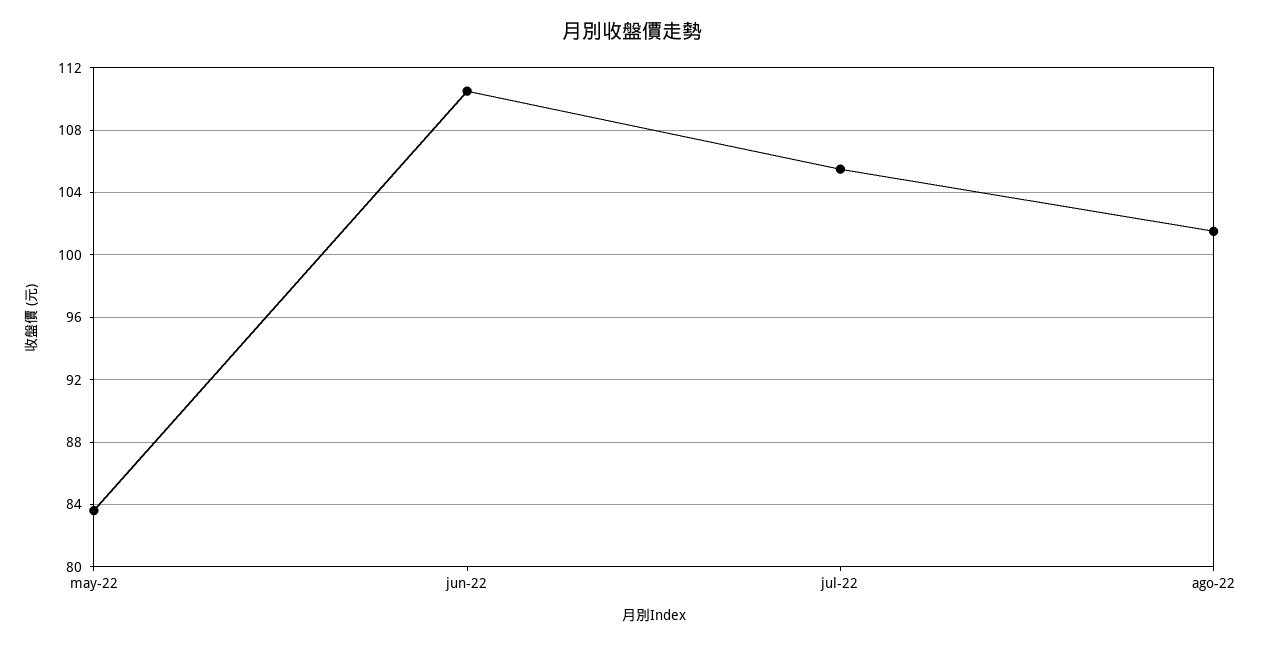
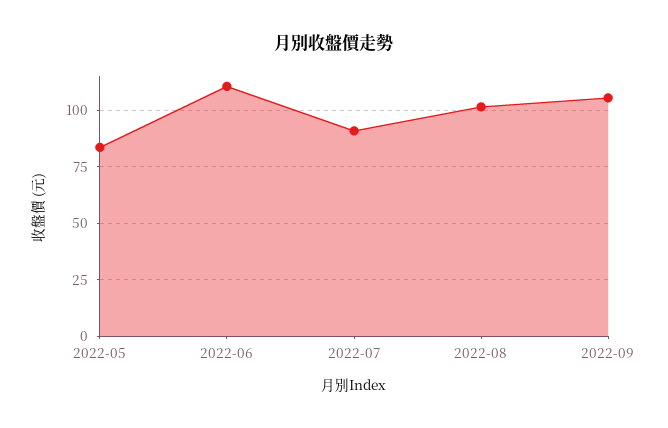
jul-22: 105.5 -> 90
2022-09: none -> 105

